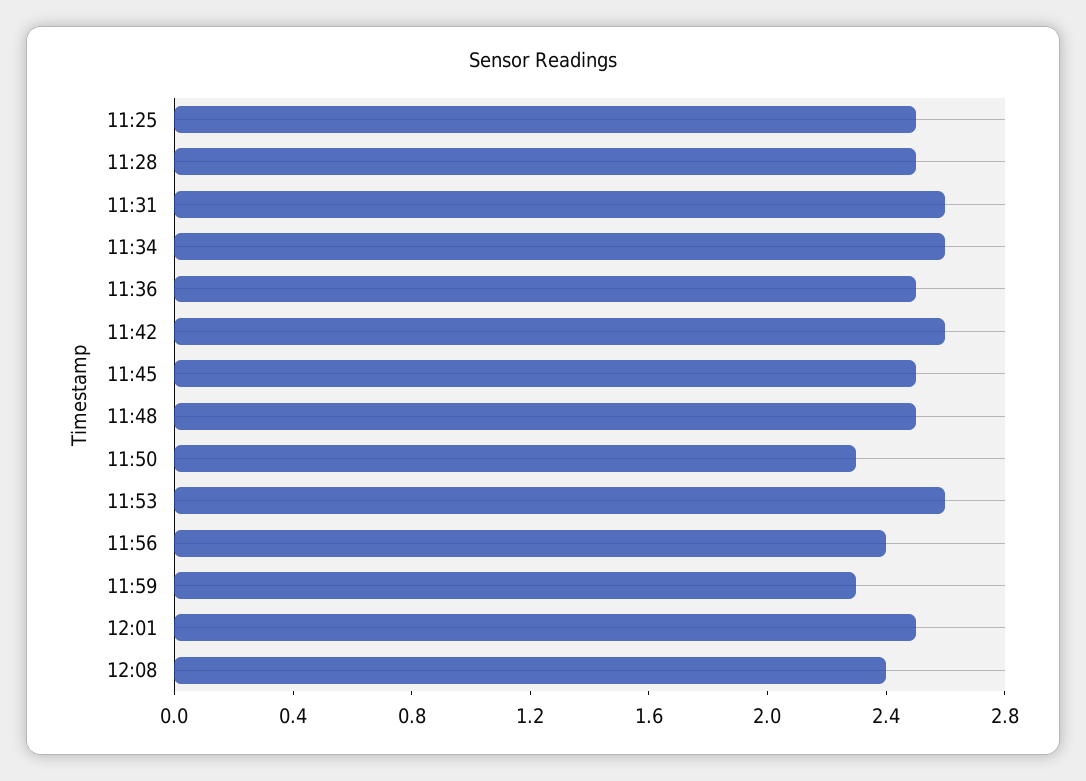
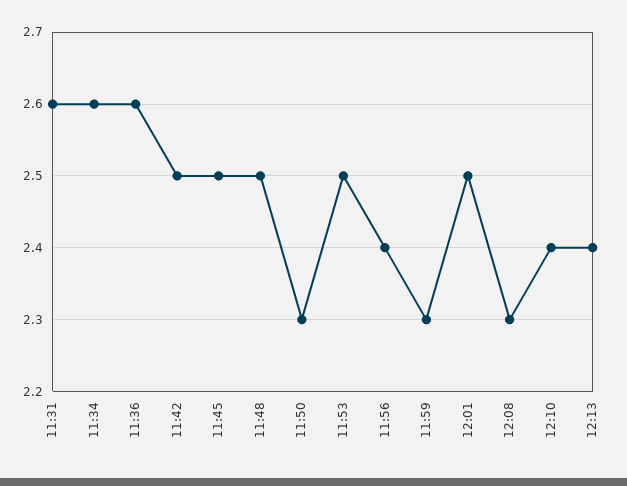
11:25: 2.5 -> none
11:28: 2.5 -> none
11:36: 2.5 -> 2.6
11:42: 2.6 -> 2.5
11:53: 2.6 -> 2.5
12:08: 2.4 -> 2.3
12:10: none -> 2.4
12:13: none -> 2.4

